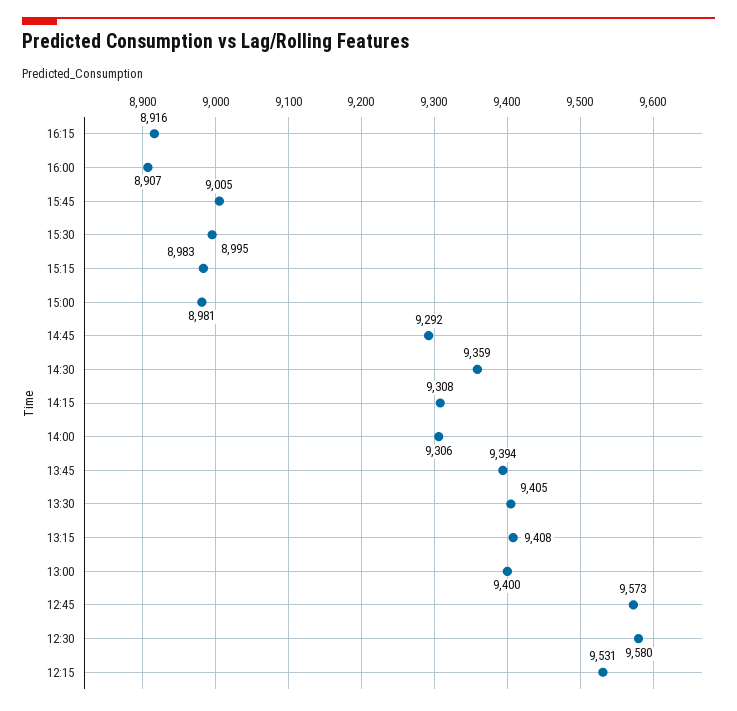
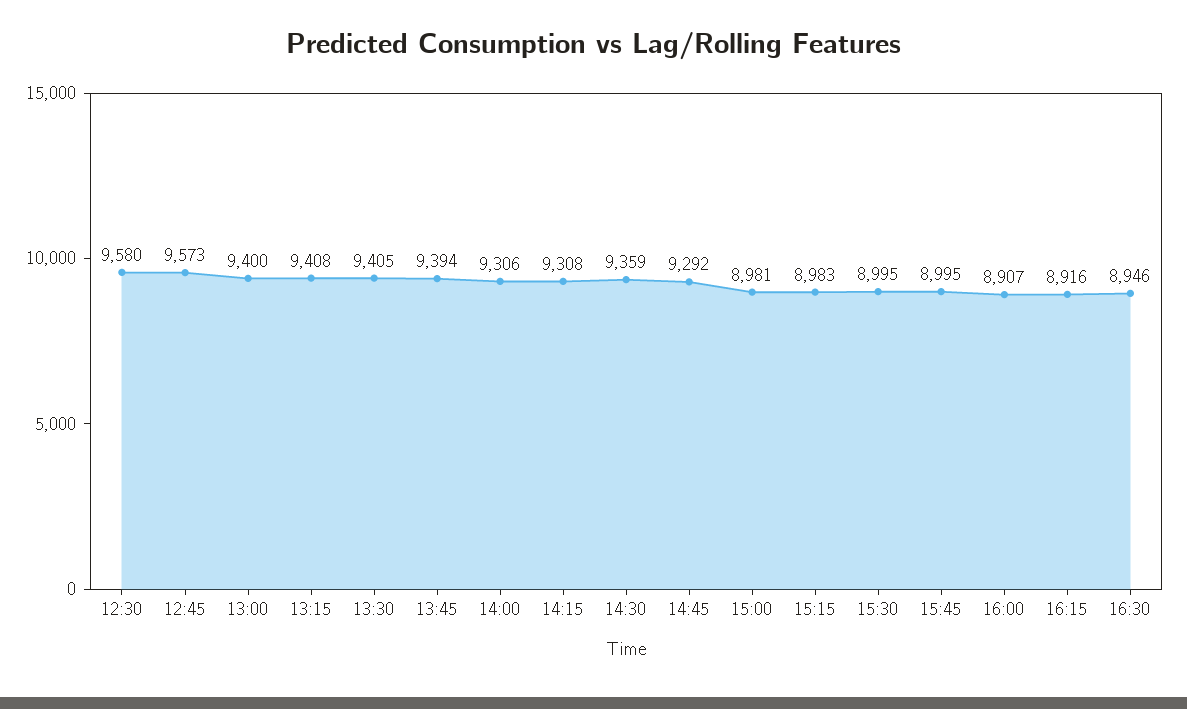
15:45: 9005 -> 8995
12:15: 9531 -> none
16:30: none -> 8946

